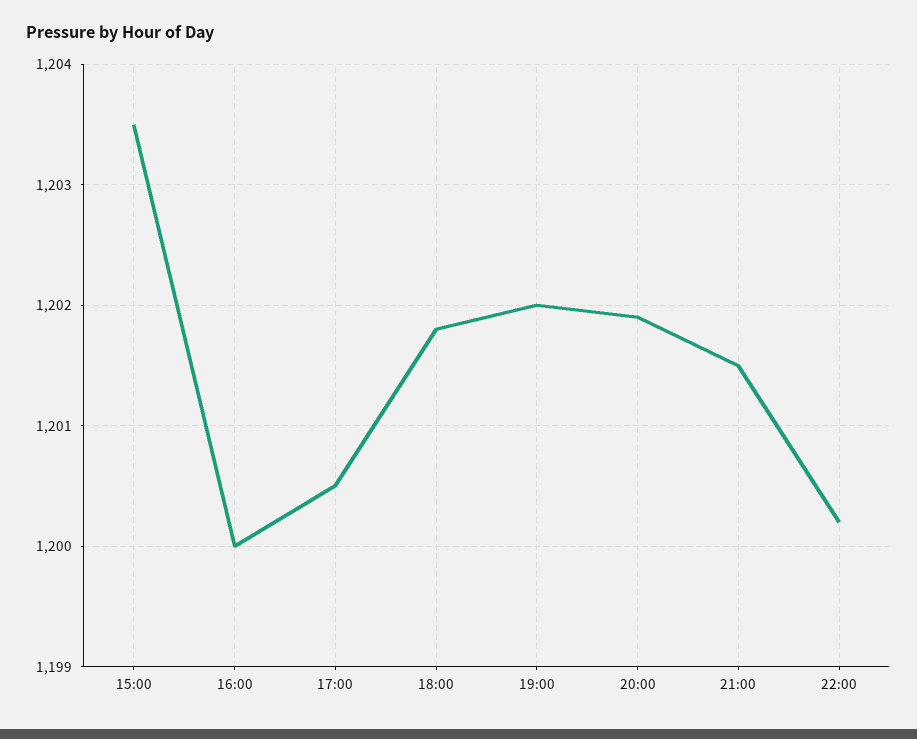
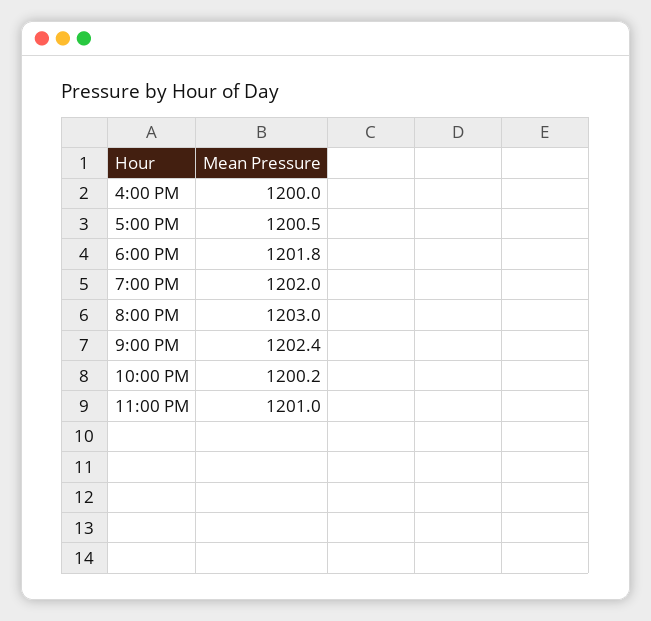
15:00: 1203.5 -> none
20:00: 1201.9 -> 1203
21:00: 1201.5 -> 1202.4
11:00 PM: none -> 1201

